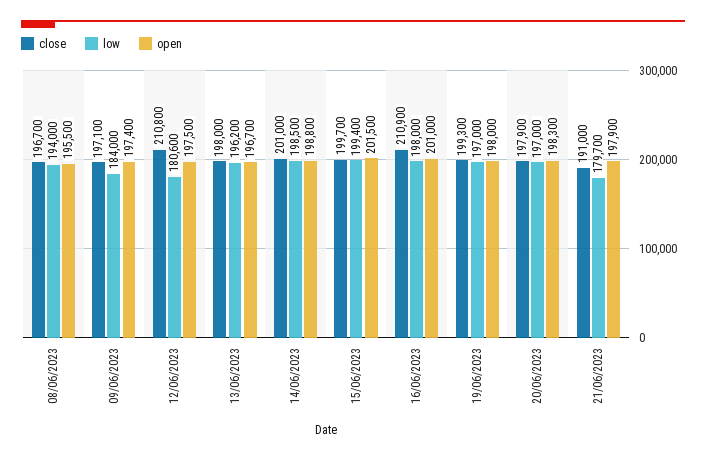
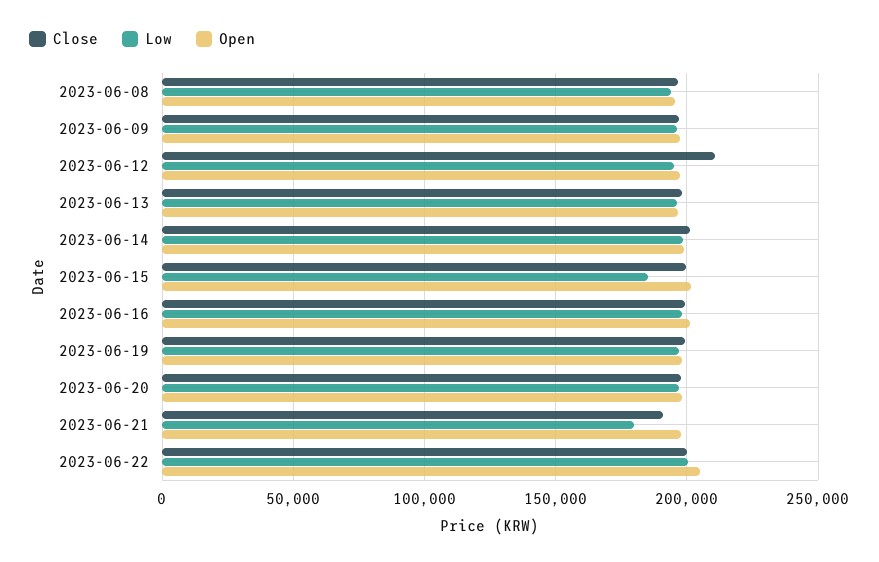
low, 09/06/2023: 184000 -> 195000
low, 12/06/2023: 180600 -> 195000
low, 15/06/2023: 199400 -> 185000
close, 16/06/2023: 210900 -> 200000
close, 2023-06-22: none -> 200000
low, 2023-06-22: none -> 200000
open, 2023-06-22: none -> 205000

